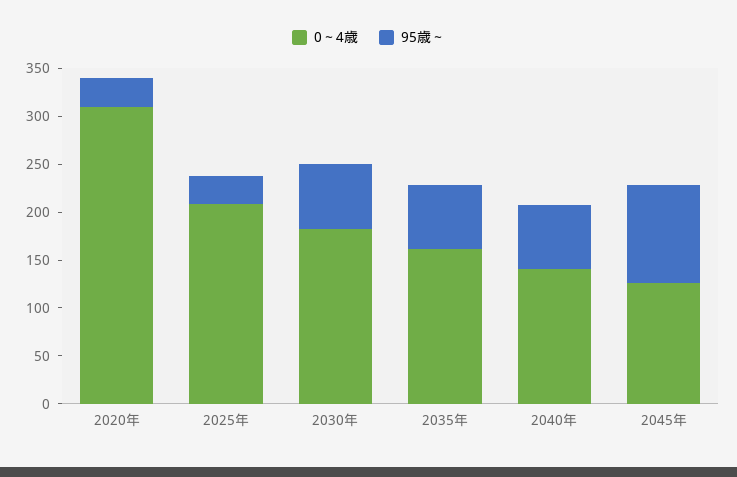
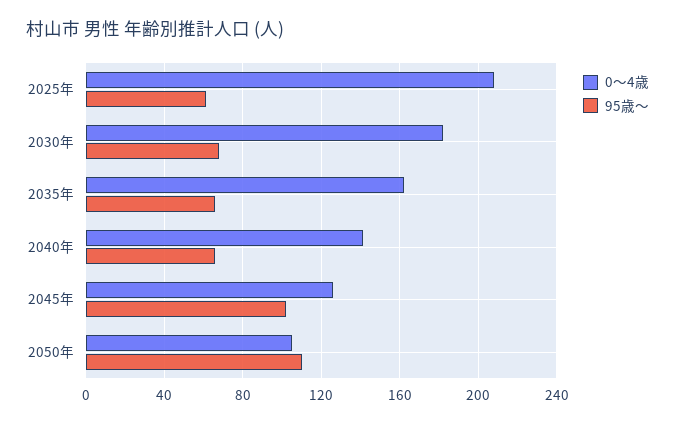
0～4歳, 2020年: 310 -> none
95歳～, 2020年: 30 -> none
95歳～, 2025年: 30 -> 60
0～4歳, 2050年: none -> 105
95歳～, 2050年: none -> 110

